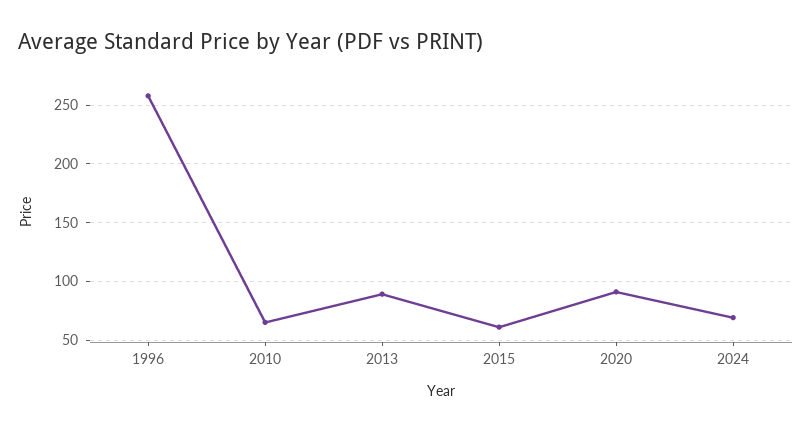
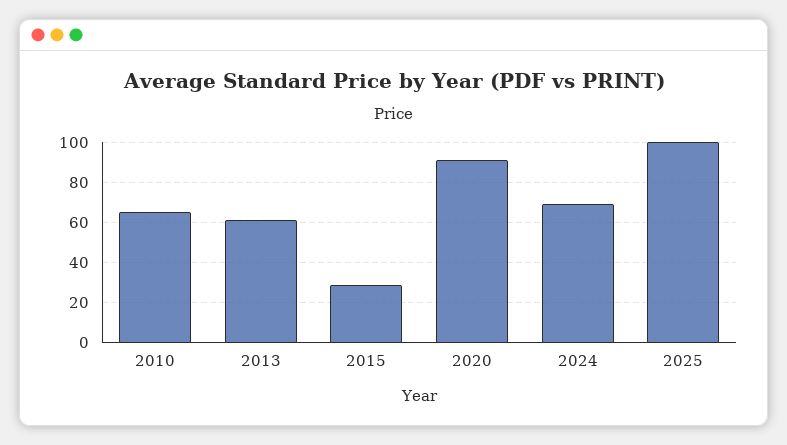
1996: 260 -> none
2013: 90 -> 60
2015: 60 -> 30
2025: none -> 100

